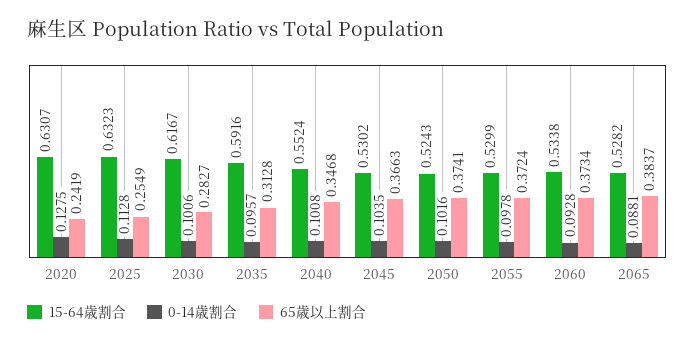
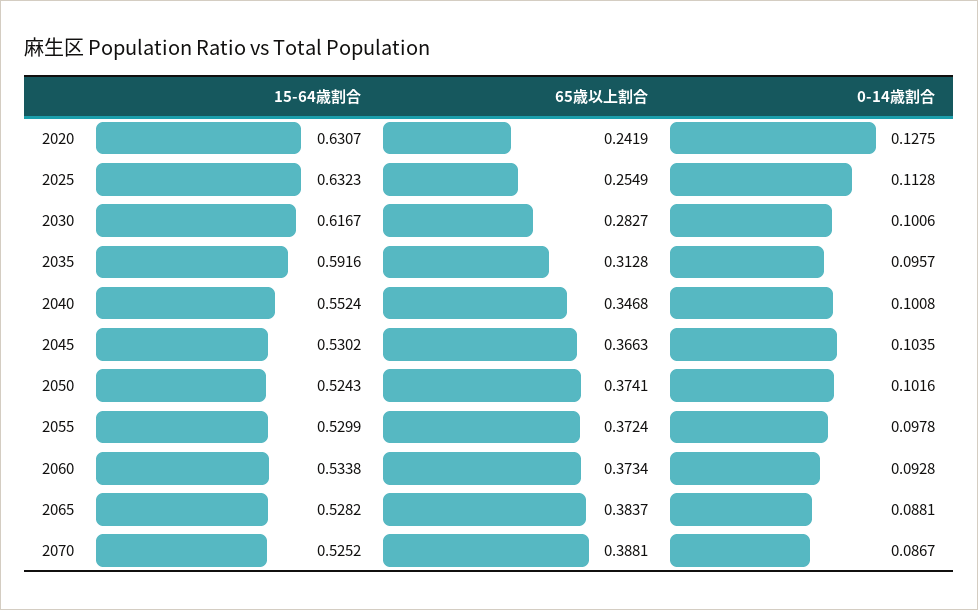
15-64歳割合, 2070: none -> 0.5252
65歳以上割合, 2070: none -> 0.3881
0-14歳割合, 2070: none -> 0.0867

